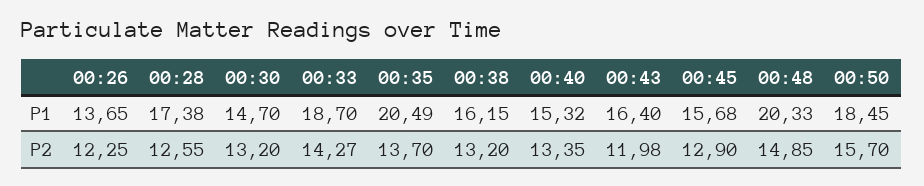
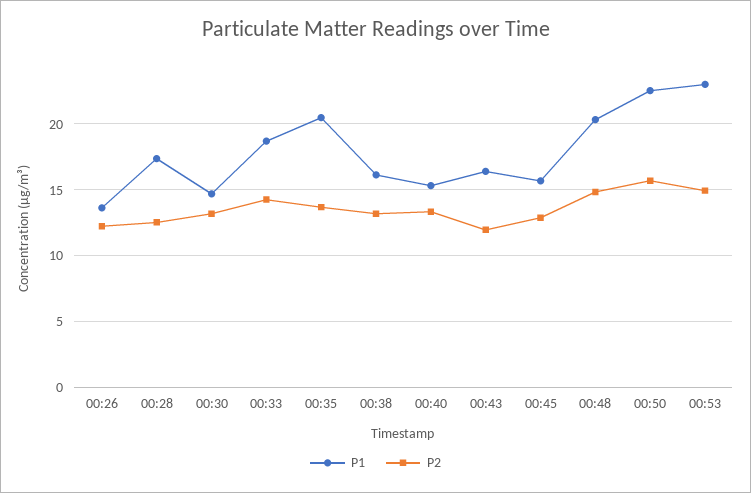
P1, 00:50: 18.45 -> 22.5
P1, 00:53: none -> 23
P2, 00:53: none -> 15

